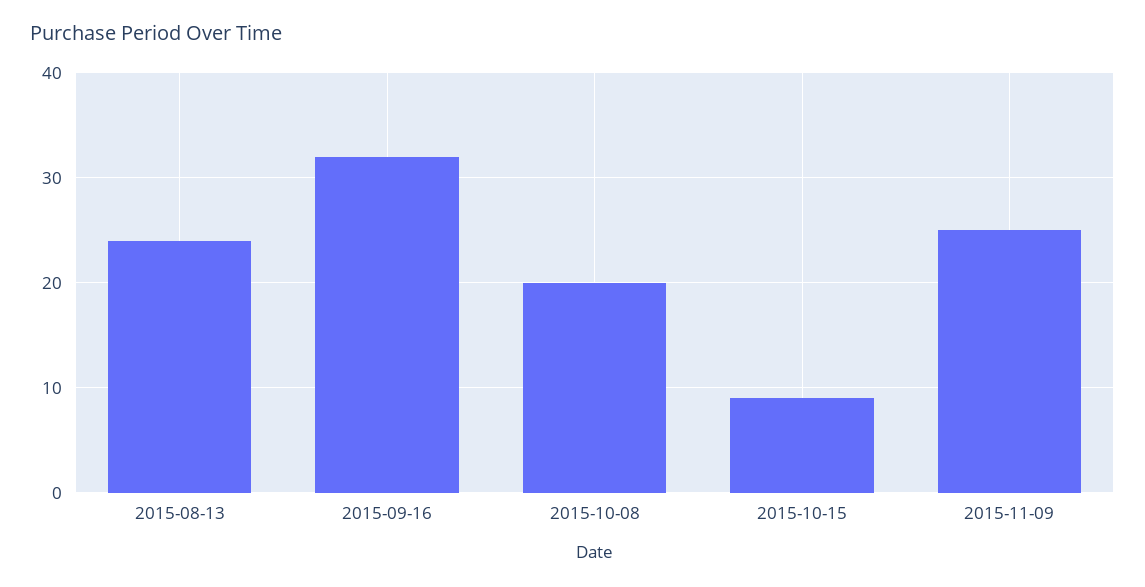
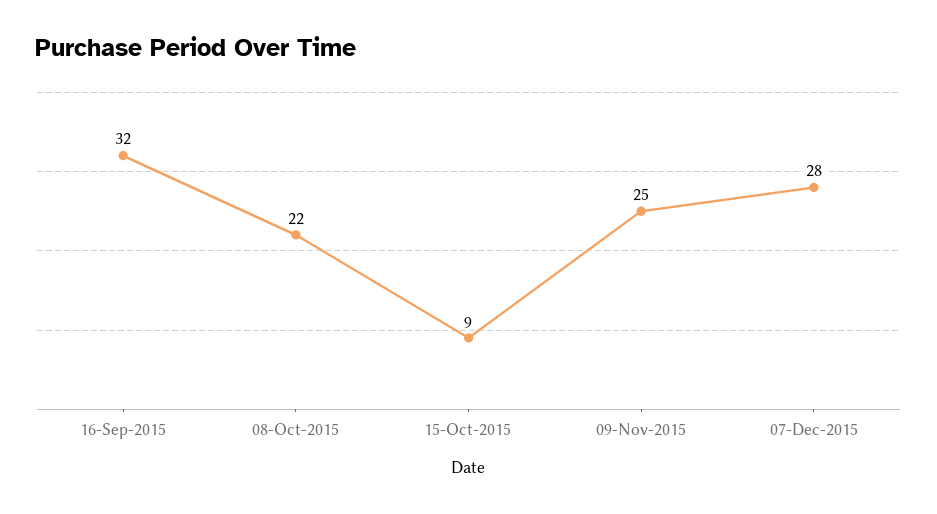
2015-08-13: 24 -> none
2015-10-08: 20 -> 22
07-Dec-2015: none -> 28

